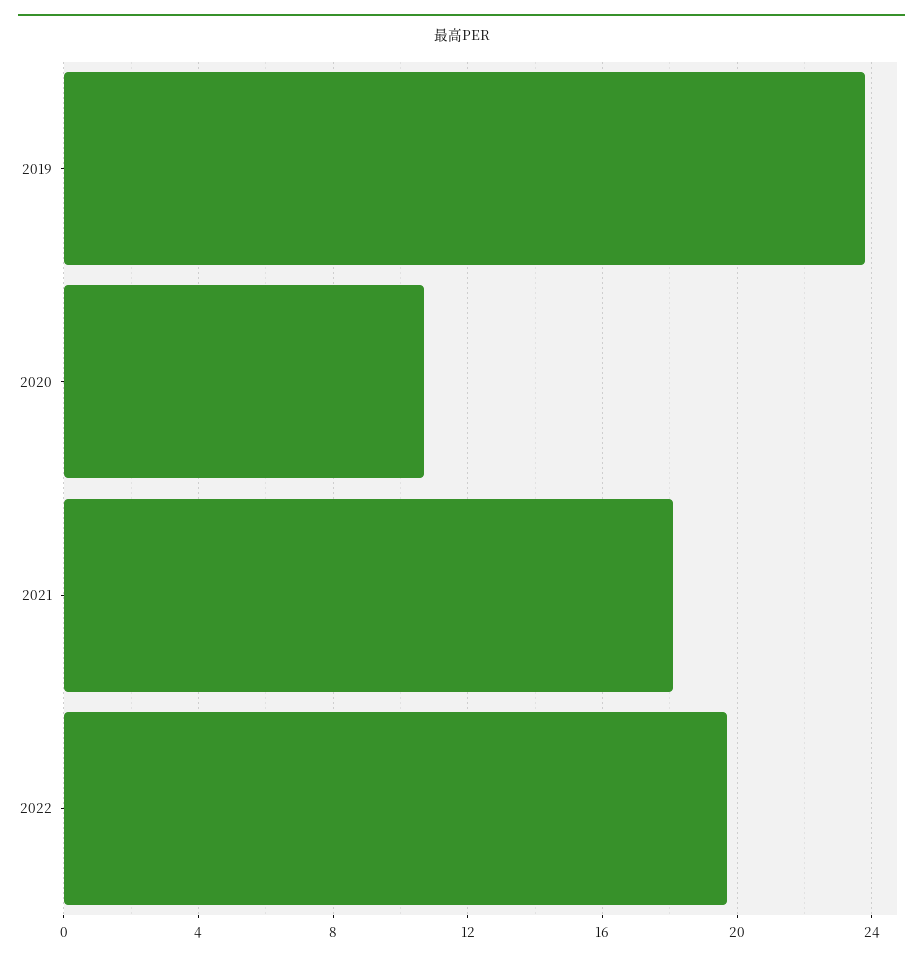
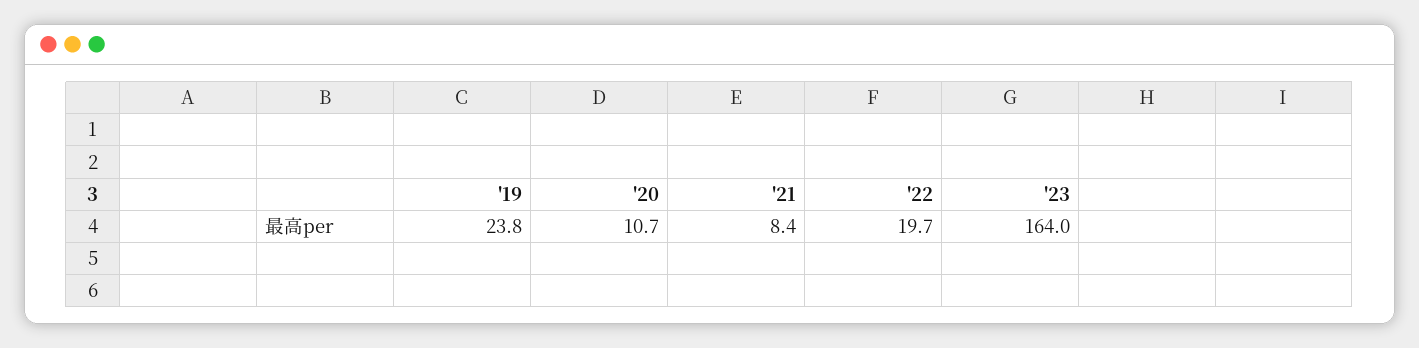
2021: 18 -> 8.4
'23: none -> 164

